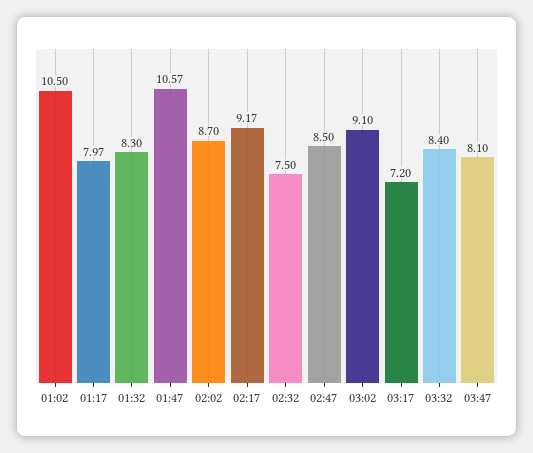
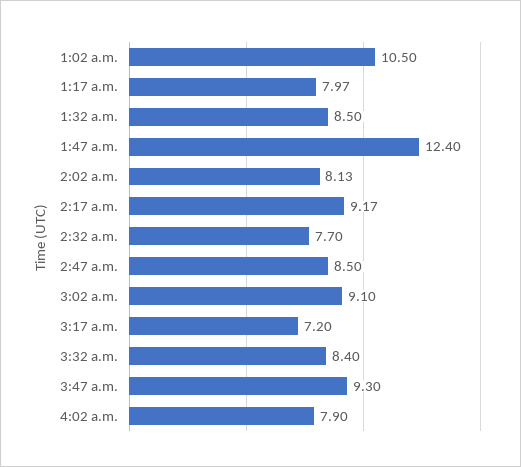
01:32: 8.3 -> 8.5
01:47: 10.57 -> 12.4
02:02: 8.7 -> 8.13
02:32: 7.5 -> 7.7
03:47: 8.1 -> 9.3
4:02 a.m.: none -> 7.9

